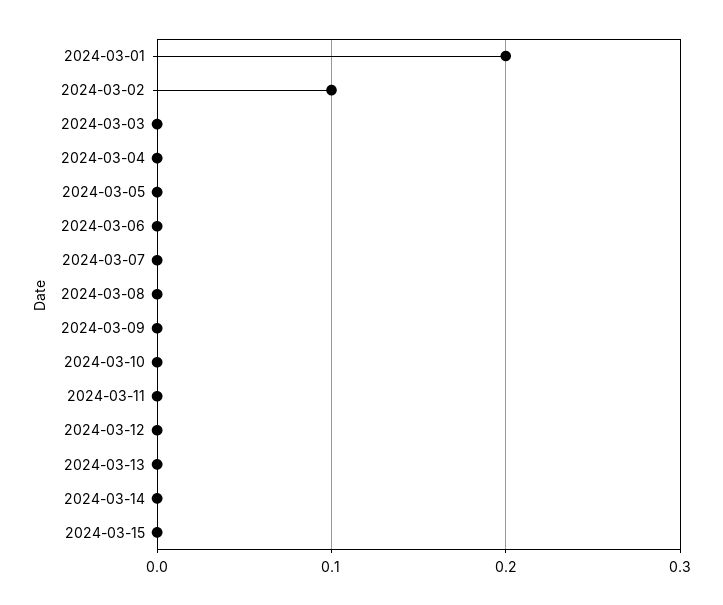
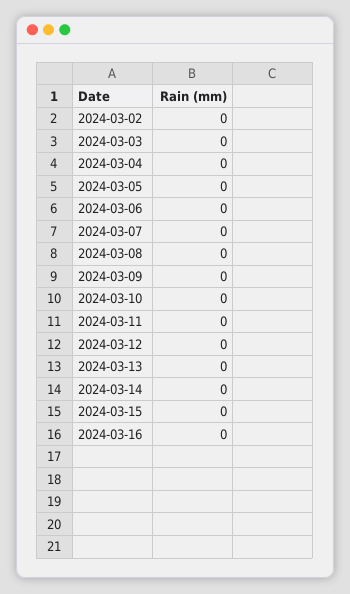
2024-03-01: 0.2 -> none
2024-03-02: 0.1 -> 0
2024-03-16: none -> 0

